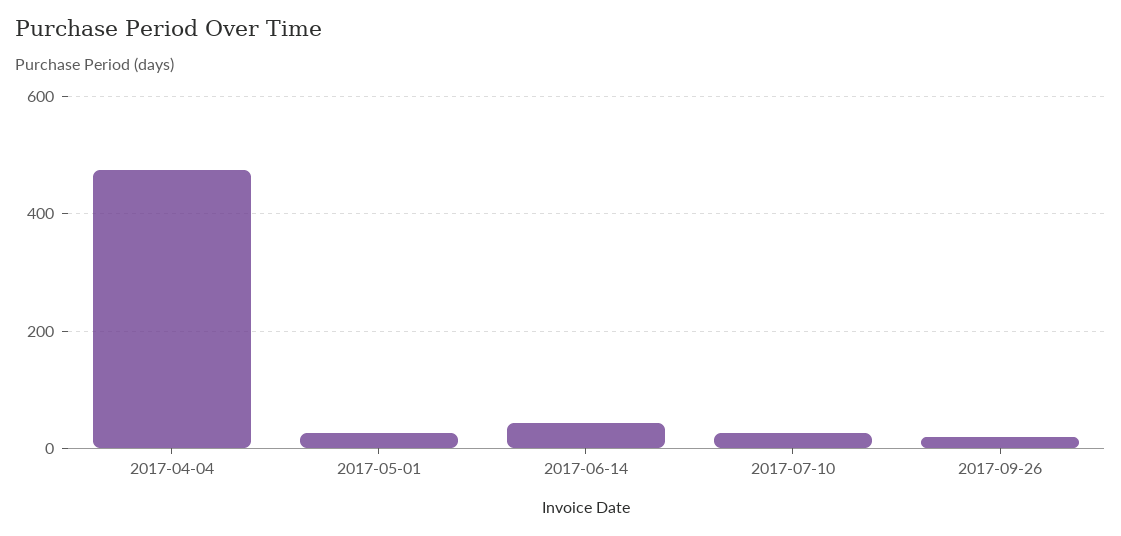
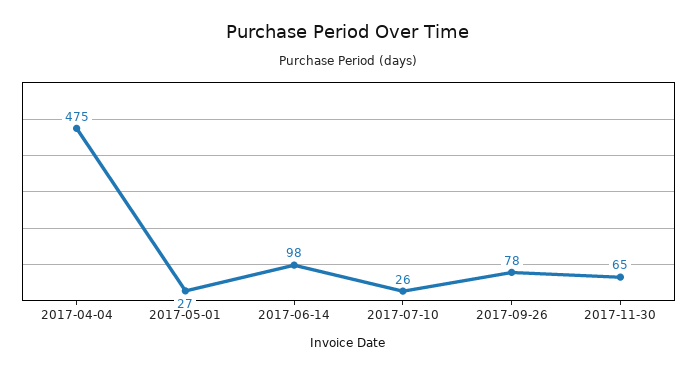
2017-06-14: 40 -> 98
2017-09-26: 20 -> 78
2017-11-30: none -> 65

